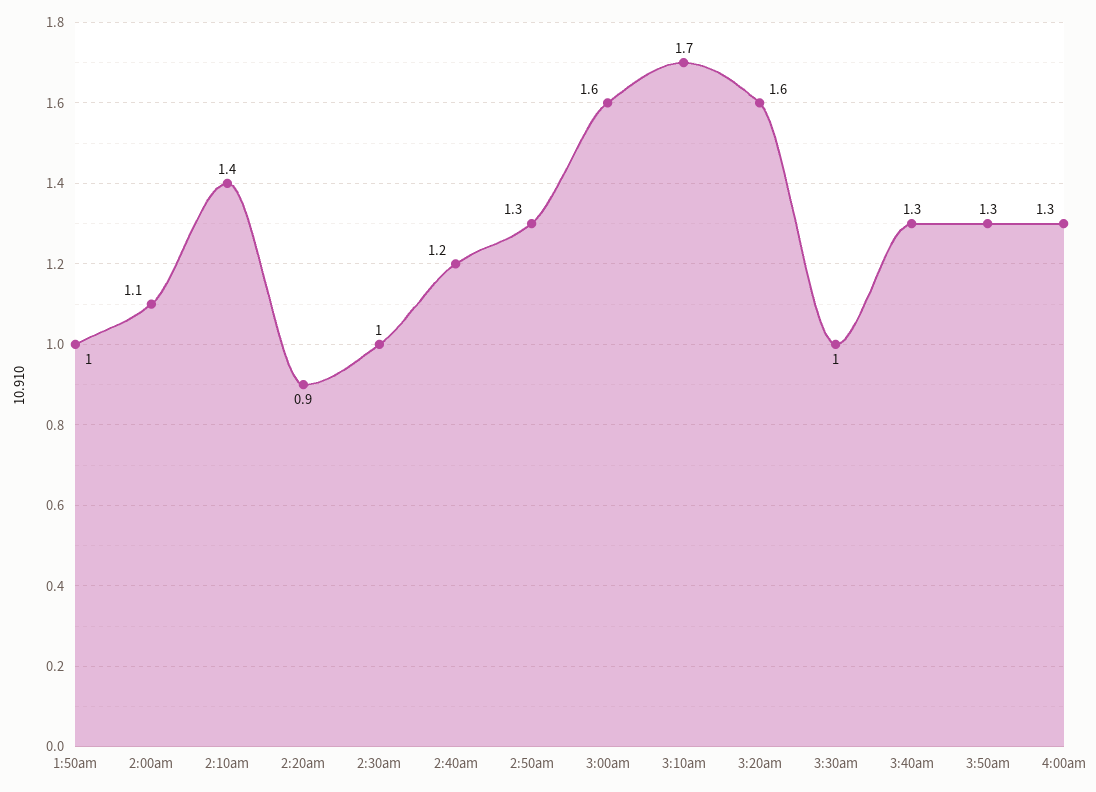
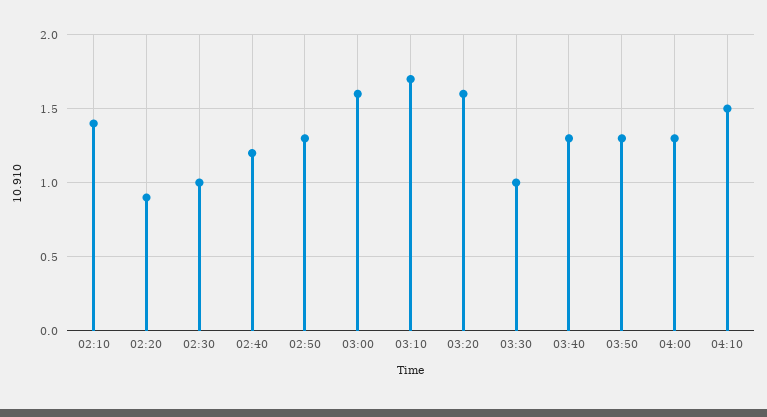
1:50am: 1 -> none
2:00am: 1.1 -> none
04:10: none -> 1.5

